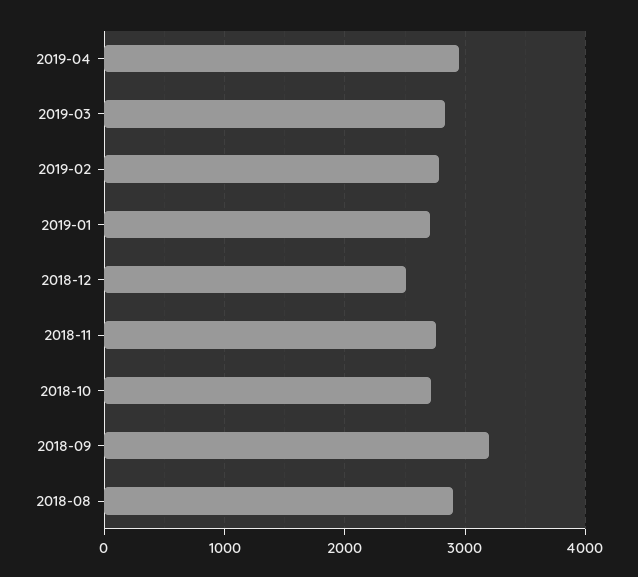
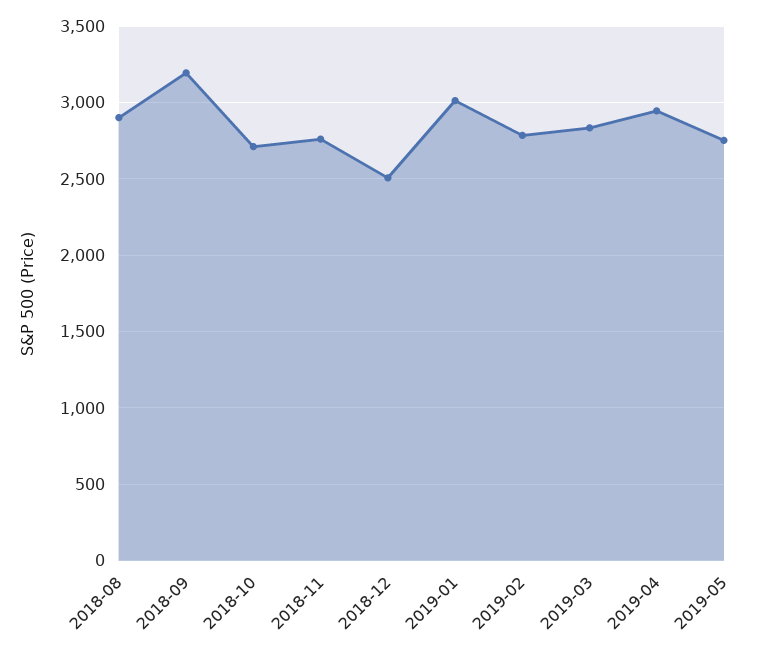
2019-01: 2700 -> 3000
2019-05: none -> 2750

